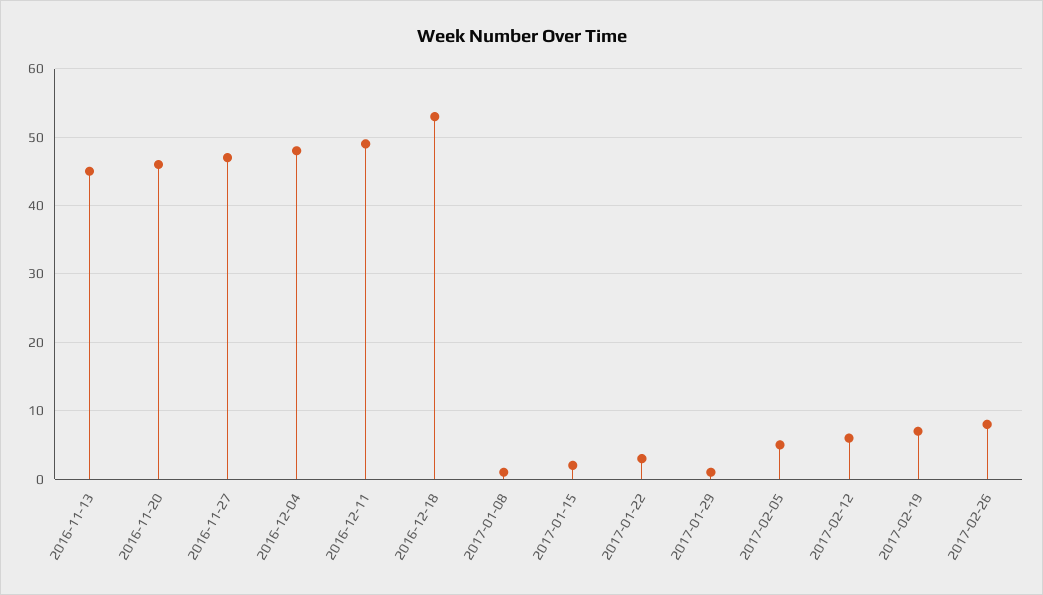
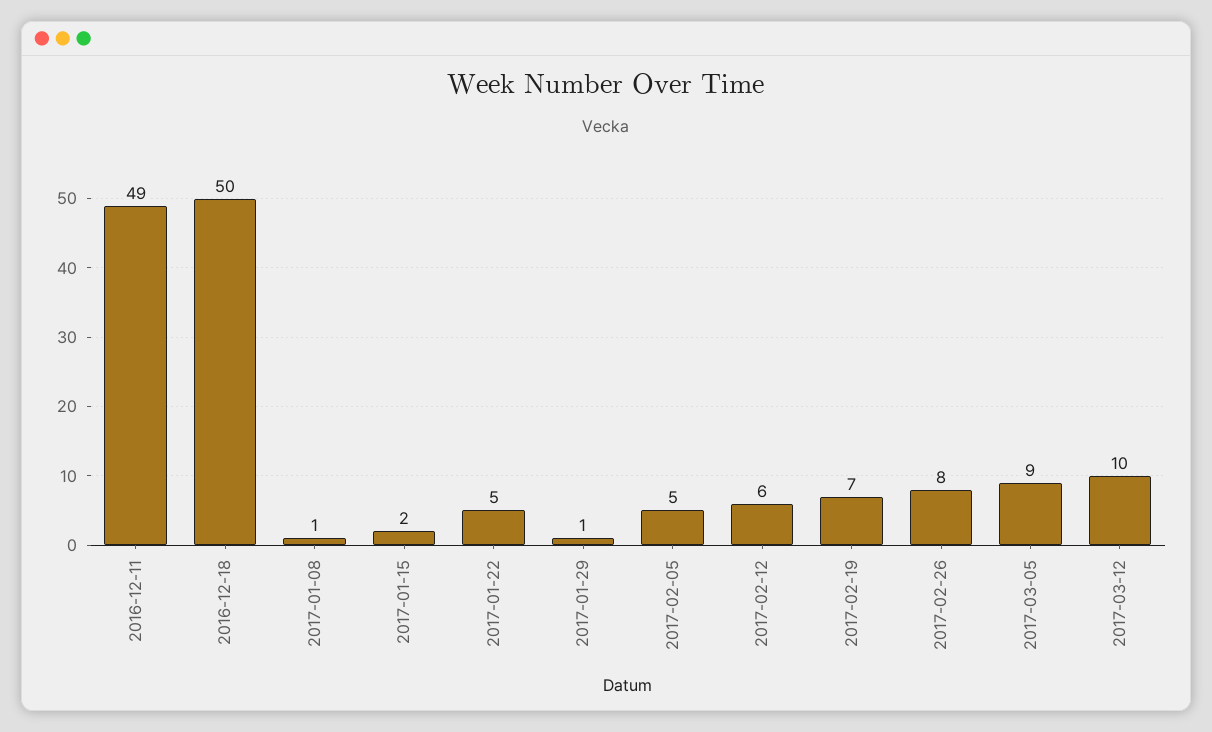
2016-11-13: 45 -> none
2016-11-20: 46 -> none
2016-11-27: 47 -> none
2016-12-04: 48 -> none
2016-12-18: 53 -> 50
2017-01-22: 3 -> 5
2017-03-05: none -> 9
2017-03-12: none -> 10

